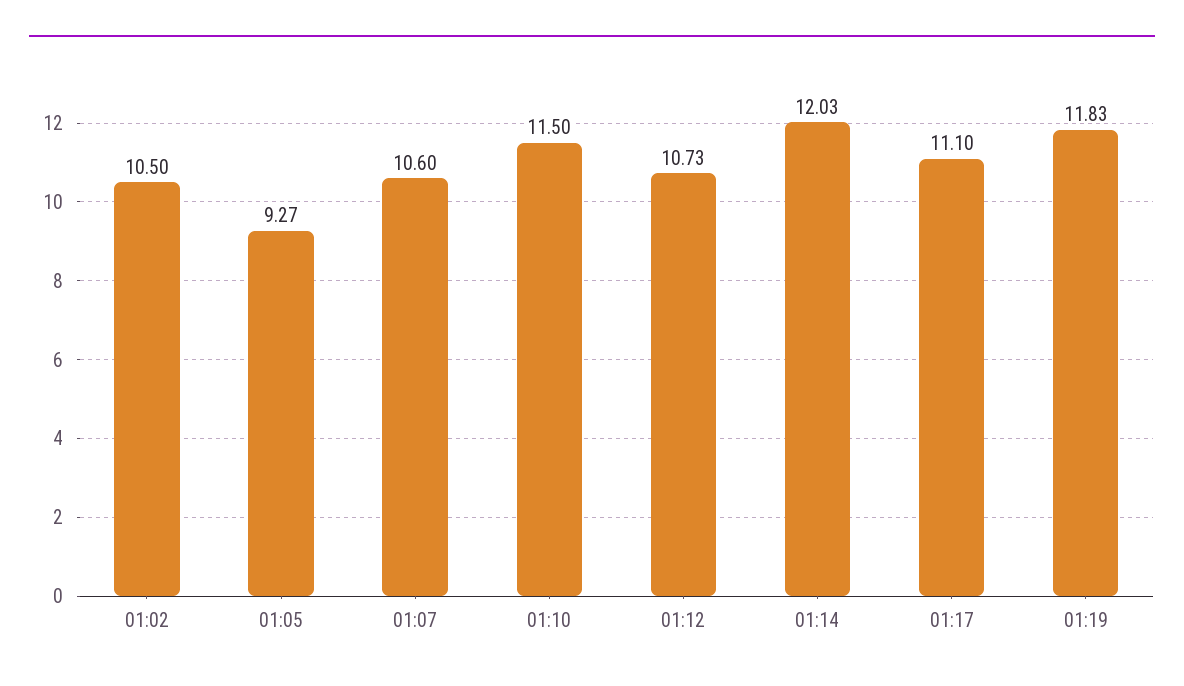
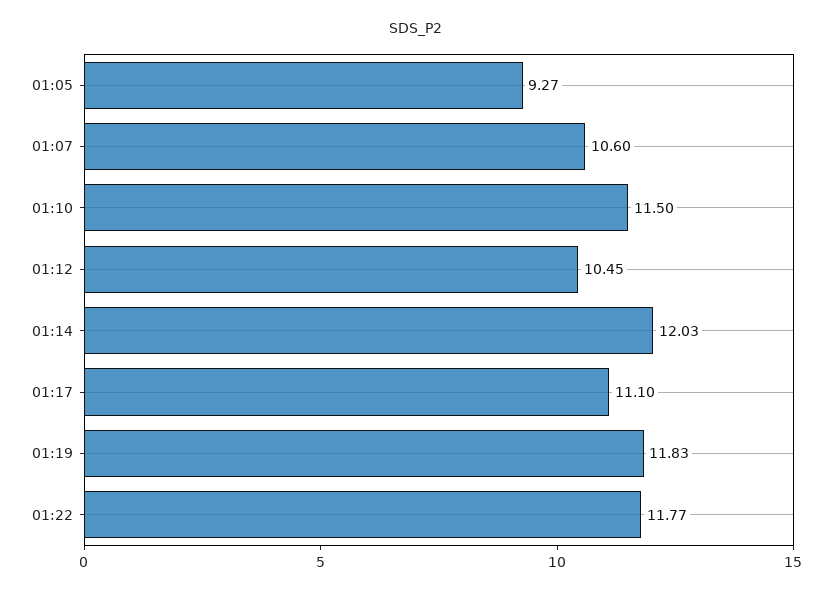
01:02: 10.5 -> none
01:12: 10.73 -> 10.45
01:22: none -> 11.77

